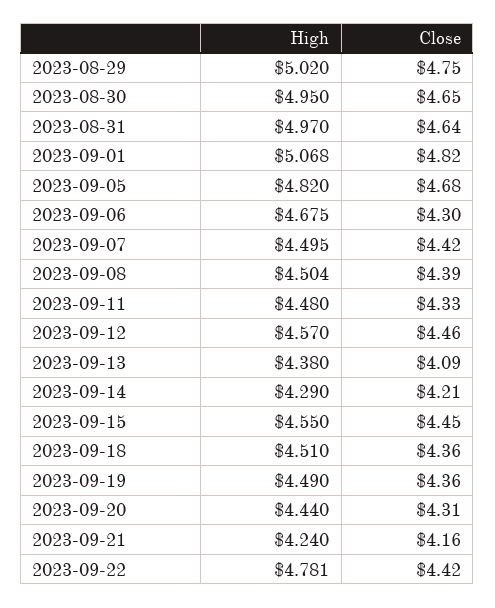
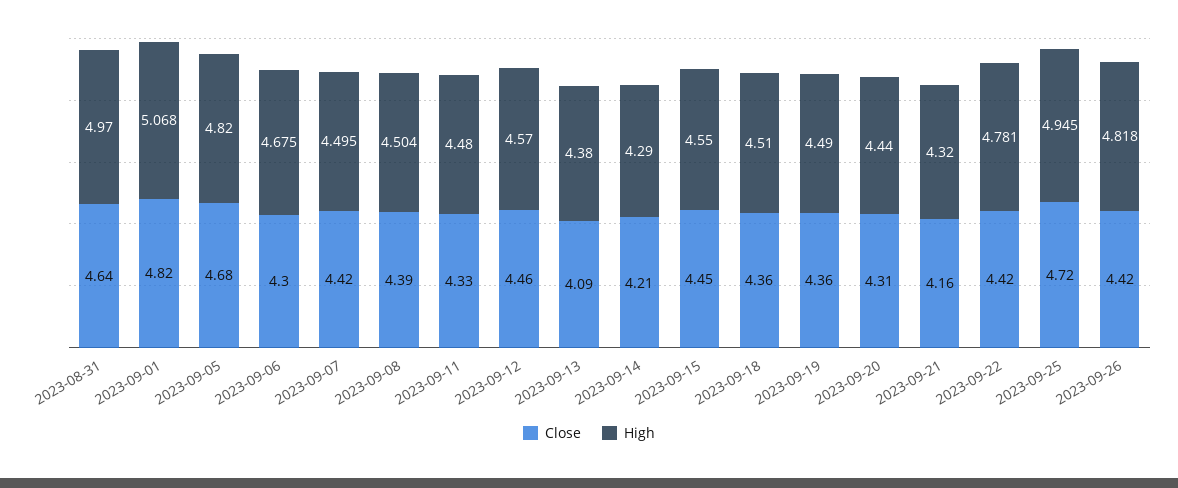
High, 2023-08-29: 5.02 -> none
Close, 2023-08-29: 4.75 -> none
High, 2023-08-30: 4.95 -> none
Close, 2023-08-30: 4.65 -> none
High, 2023-09-21: 4.24 -> 4.32
Close, 2023-09-25: none -> 4.72
High, 2023-09-25: none -> 4.945
Close, 2023-09-26: none -> 4.42
High, 2023-09-26: none -> 4.818

